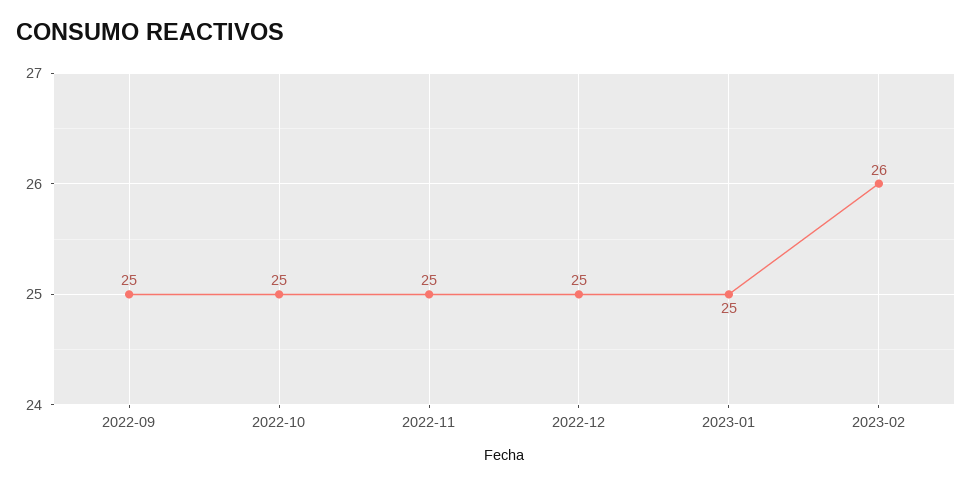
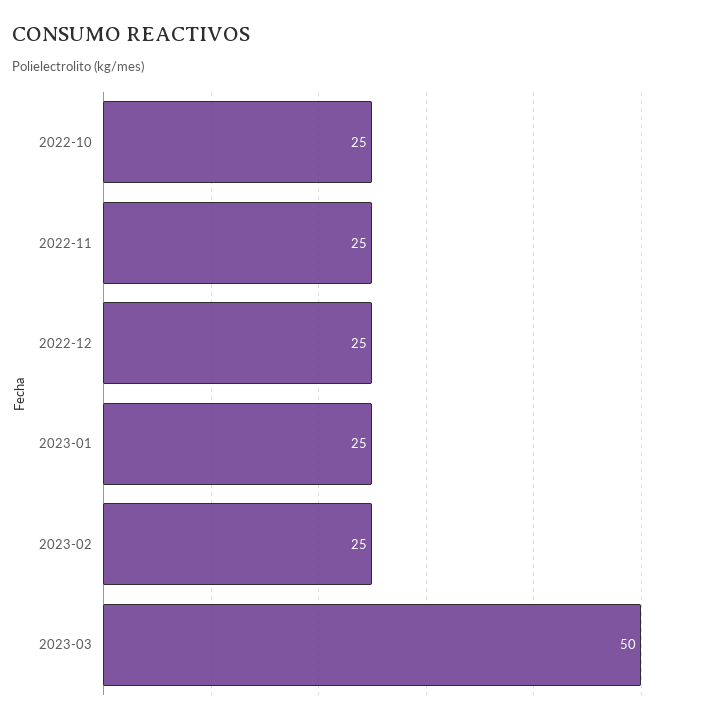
2022-09: 25 -> none
2023-02: 26 -> 25
2023-03: none -> 50

